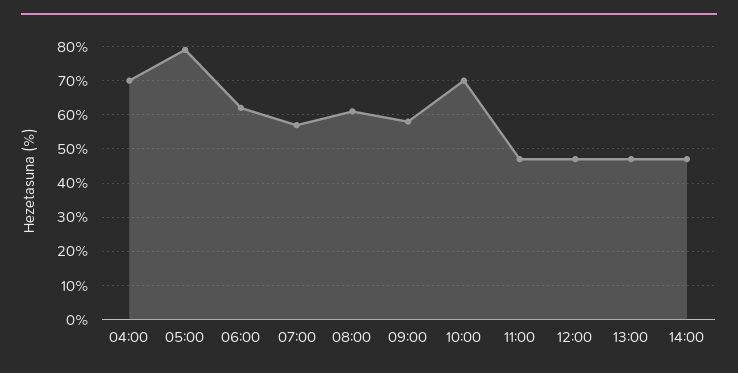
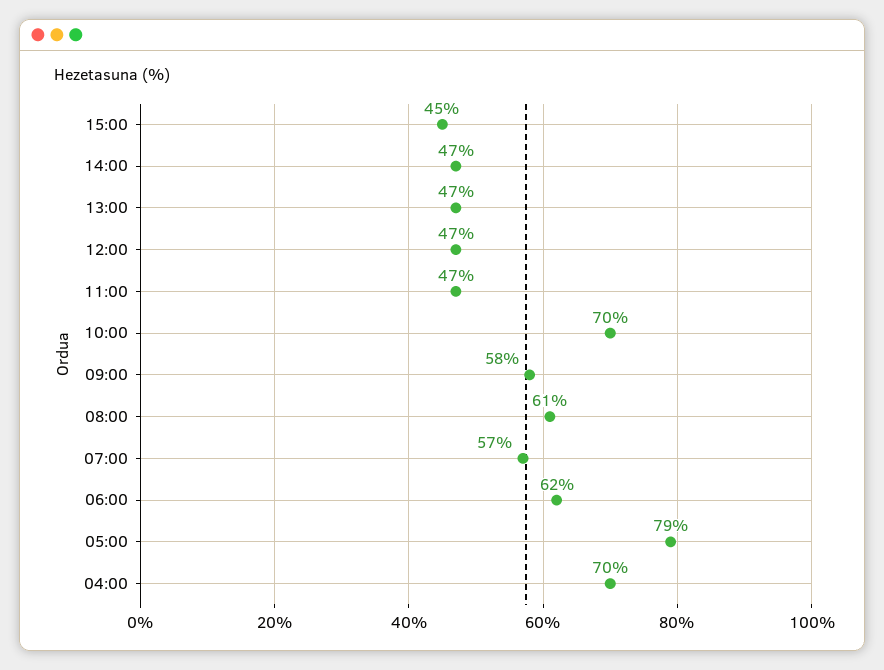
15:00: none -> 45

